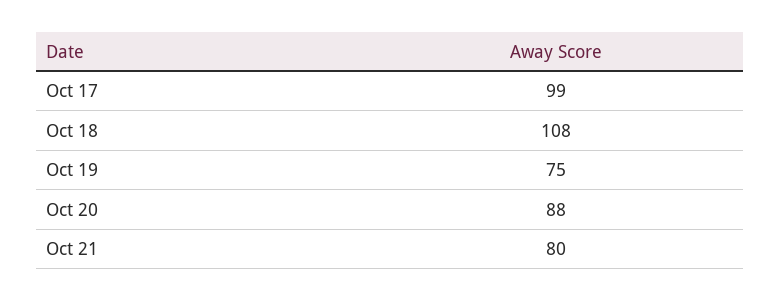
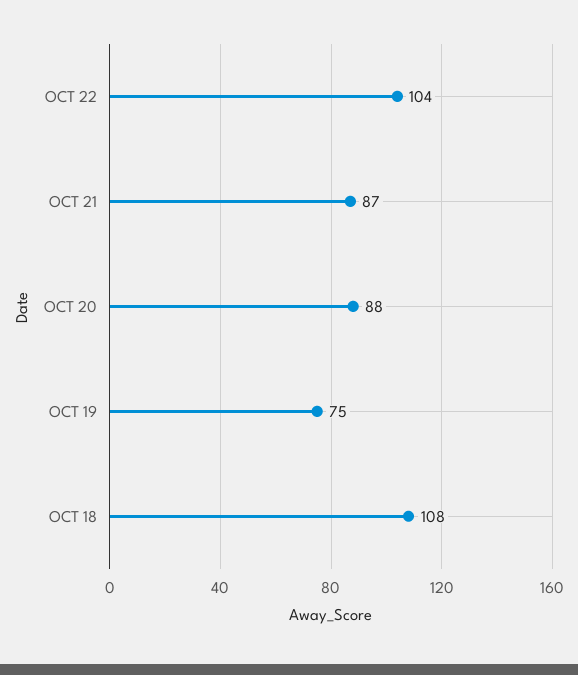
Oct 17: 99 -> none
Oct 21: 80 -> 87
OCT 22: none -> 104

